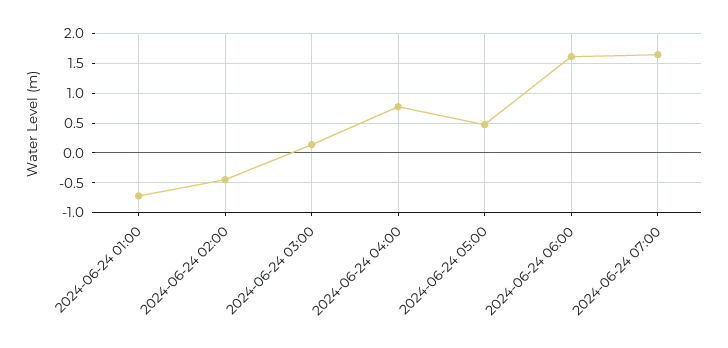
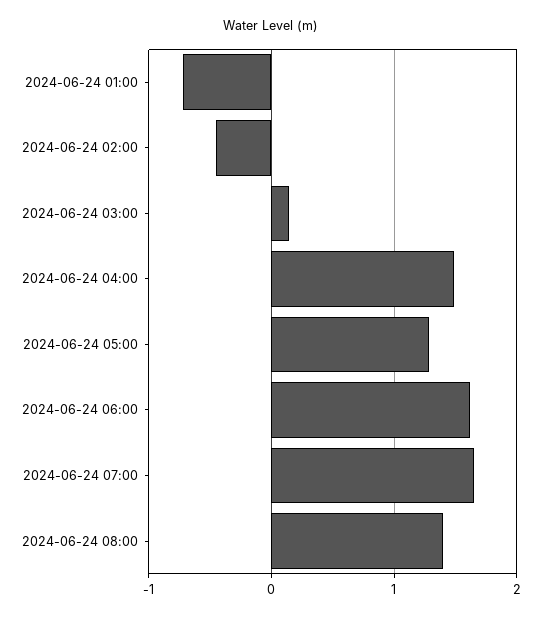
2024-06-24 04:00: 0.75 -> 1.5
2024-06-24 05:00: 0.5 -> 1.3
2024-06-24 08:00: none -> 1.4

